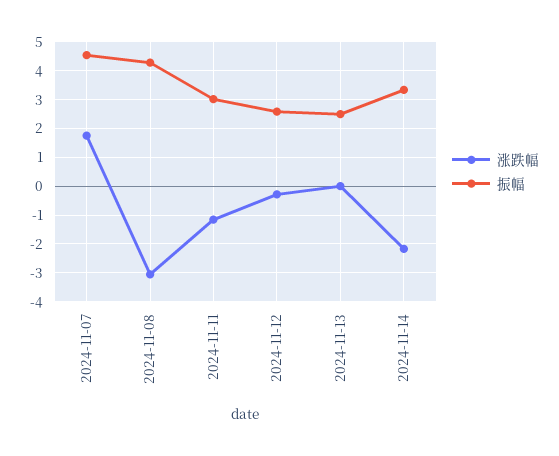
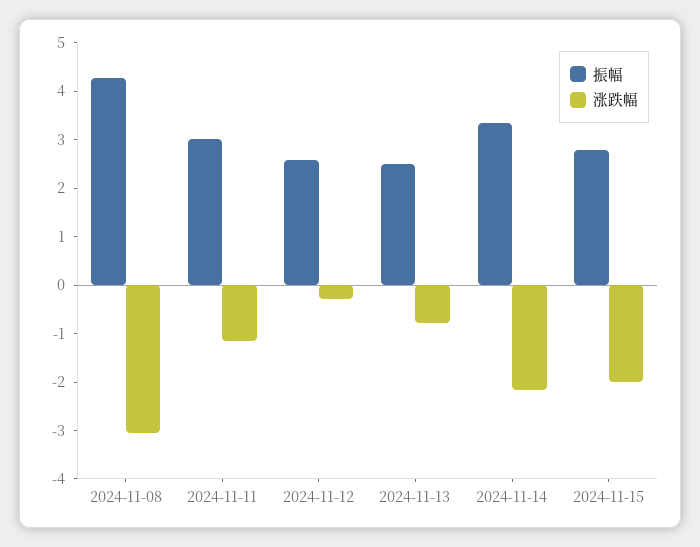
涨跌幅, 2024-11-07: 1.75 -> none
振幅, 2024-11-07: 4.5 -> none
涨跌幅, 2024-11-13: 0 -> -0.8
振幅, 2024-11-15: none -> 2.8
涨跌幅, 2024-11-15: none -> -2

